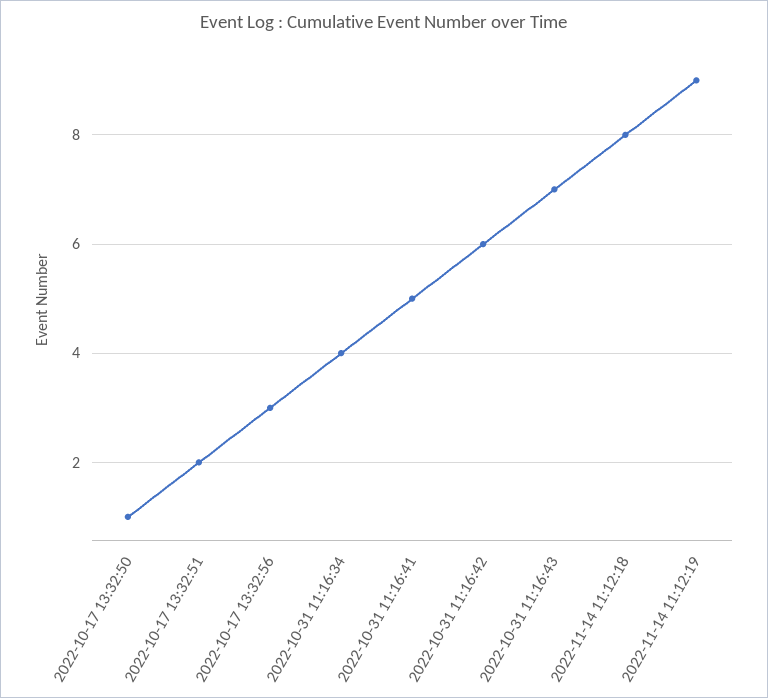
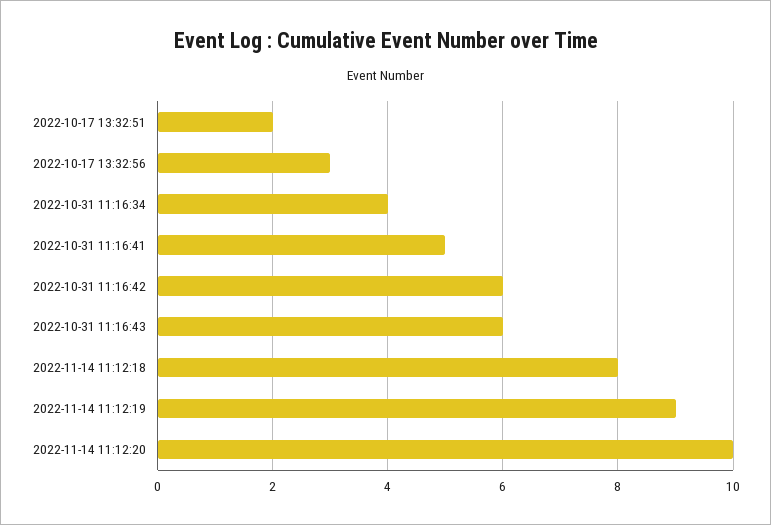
2022-10-17 13:32:50: 1 -> none
2022-10-31 11:16:43: 7 -> 6
2022-11-14 11:12:20: none -> 10

